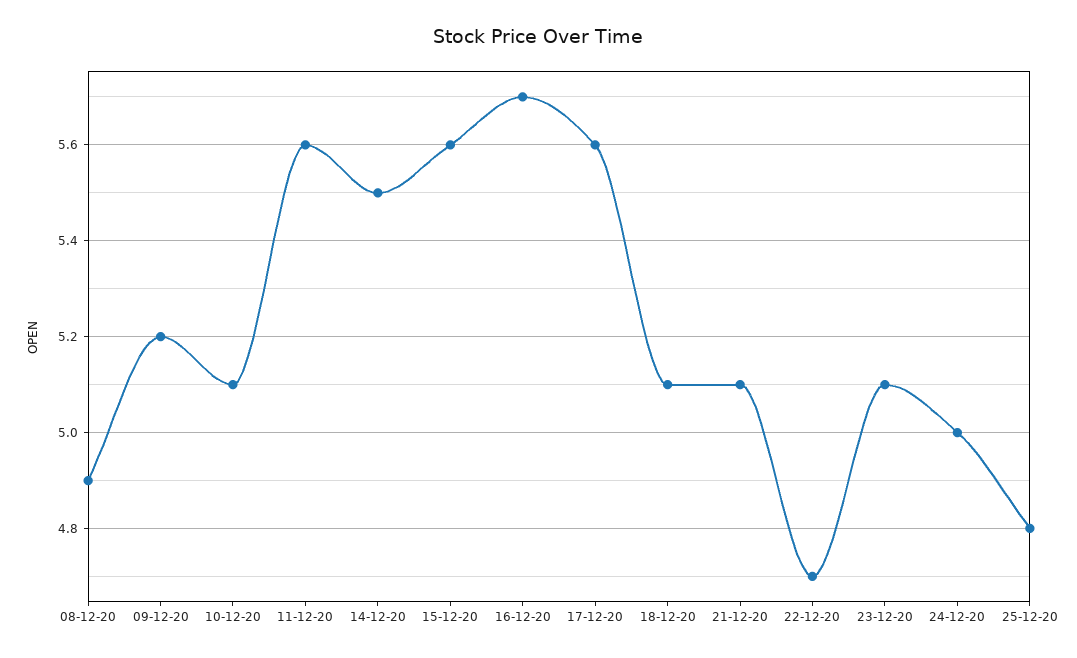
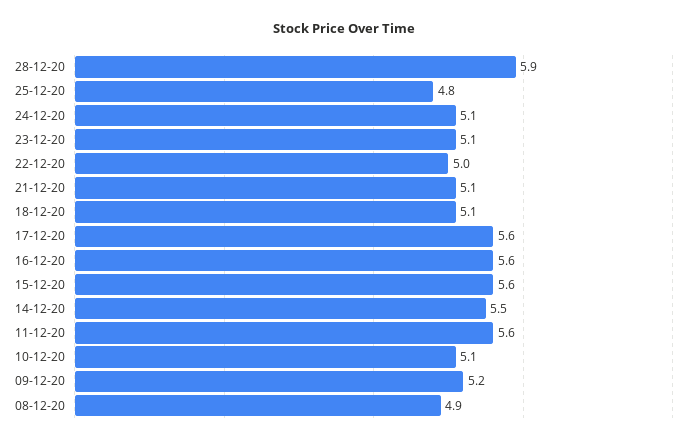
16-12-20: 5.7 -> 5.6
22-12-20: 4.7 -> 5
24-12-20: 5 -> 5.1
28-12-20: none -> 5.9

